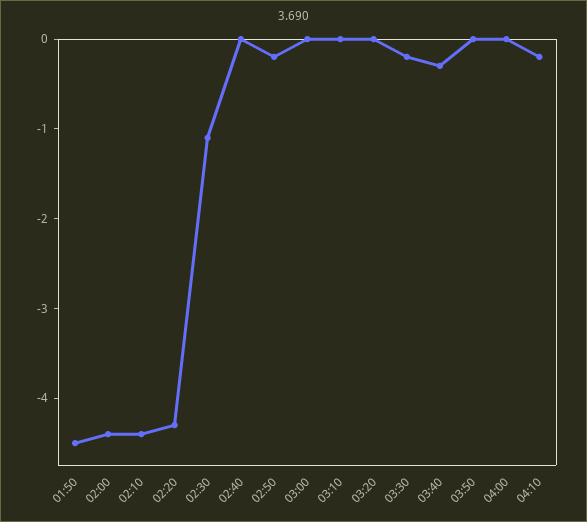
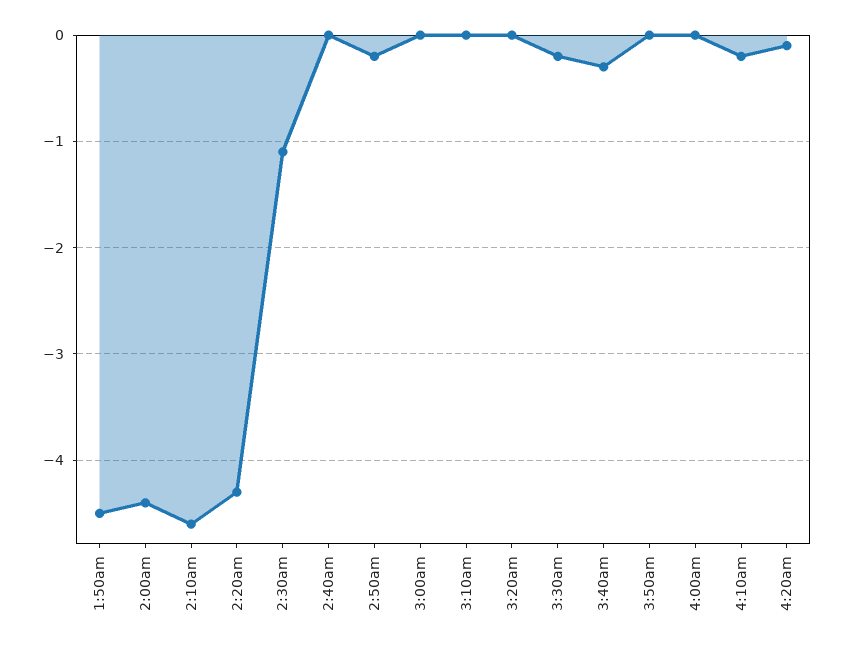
02:10: -4.4 -> -4.6
4:20am: none -> -0.1

